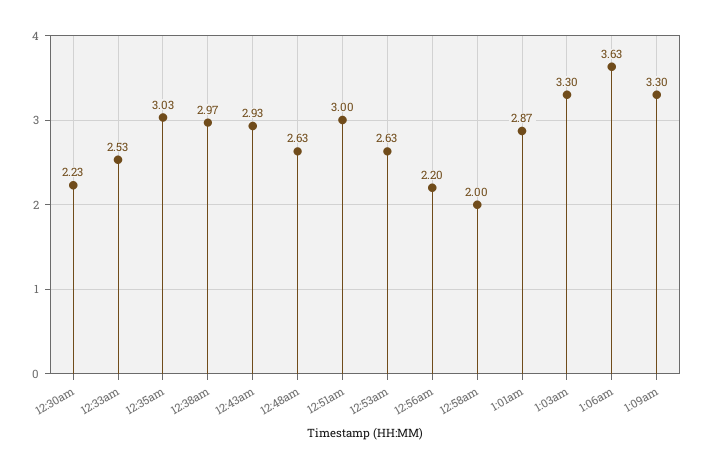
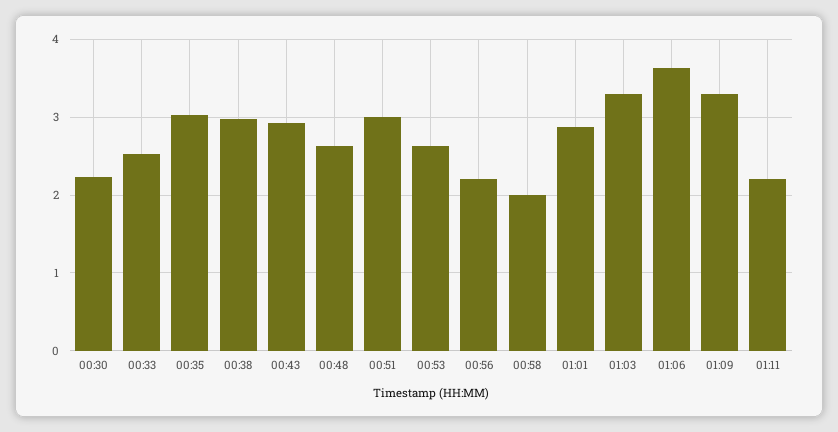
01:11: none -> 2.2

